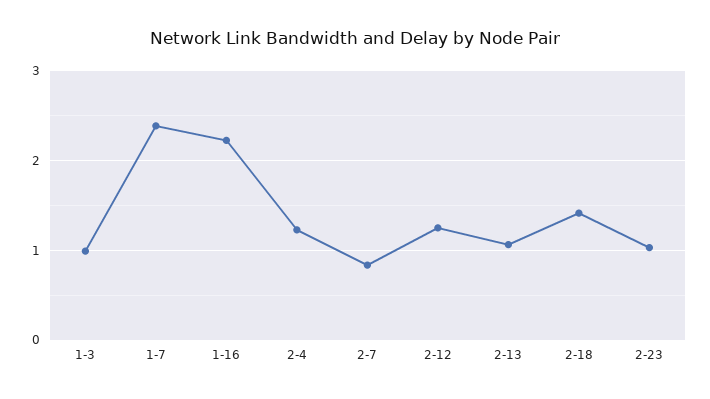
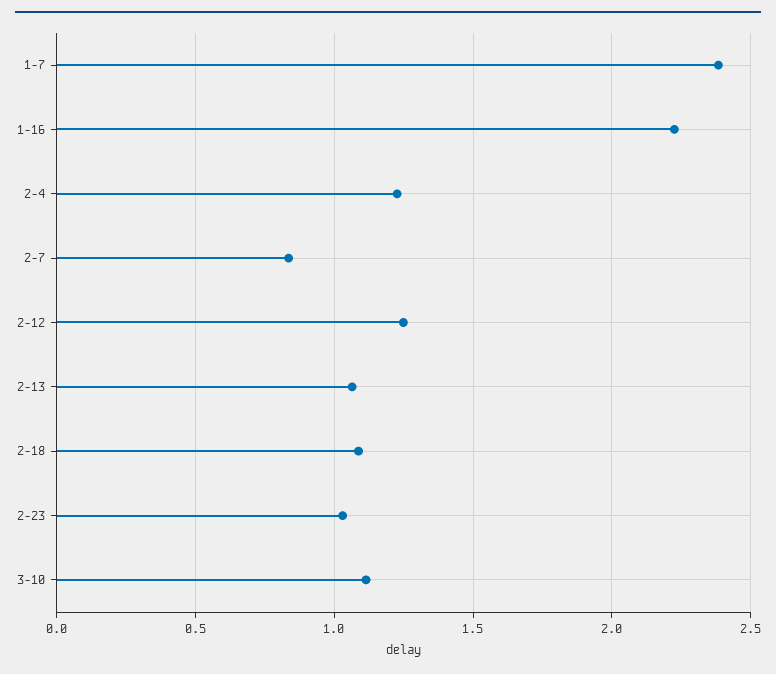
1-3: 1 -> none
2-18: 1.4 -> 1.1
3-10: none -> 1.1

